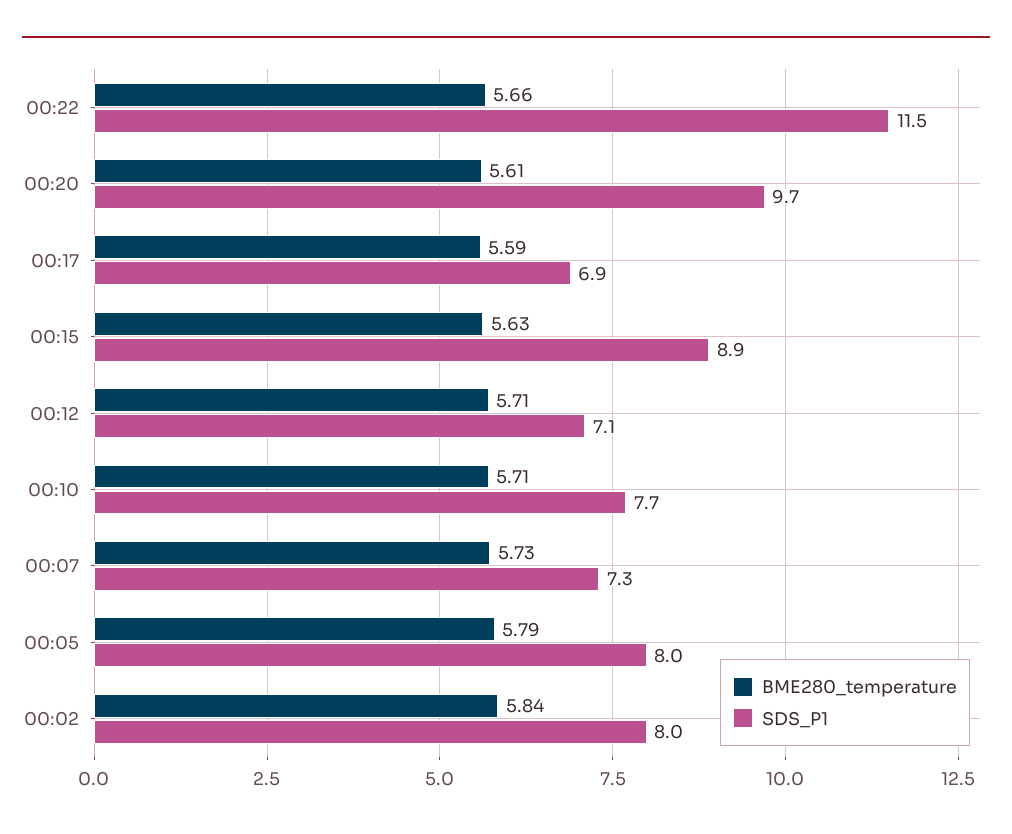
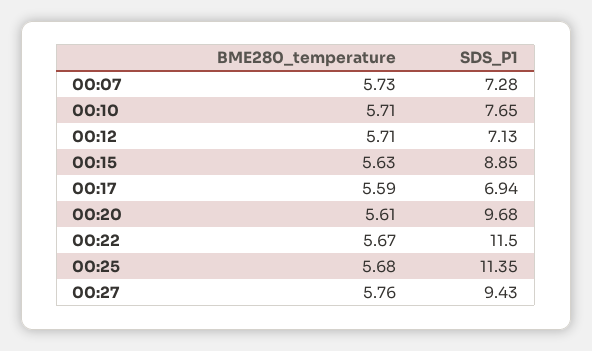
BME280_temperature, 00:22: 5.66 -> 5.67
BME280_temperature, 00:05: 5.79 -> none
SDS_P1, 00:05: 8 -> none
BME280_temperature, 00:02: 5.84 -> none
SDS_P1, 00:02: 8 -> none
BME280_temperature, 00:25: none -> 5.68
SDS_P1, 00:25: none -> 11.35
BME280_temperature, 00:27: none -> 5.76
SDS_P1, 00:27: none -> 9.43

